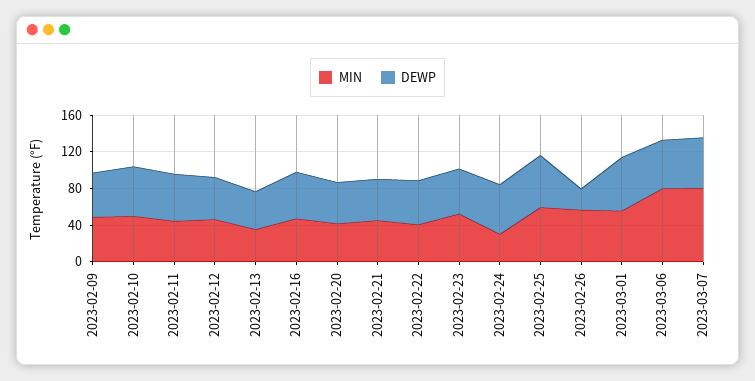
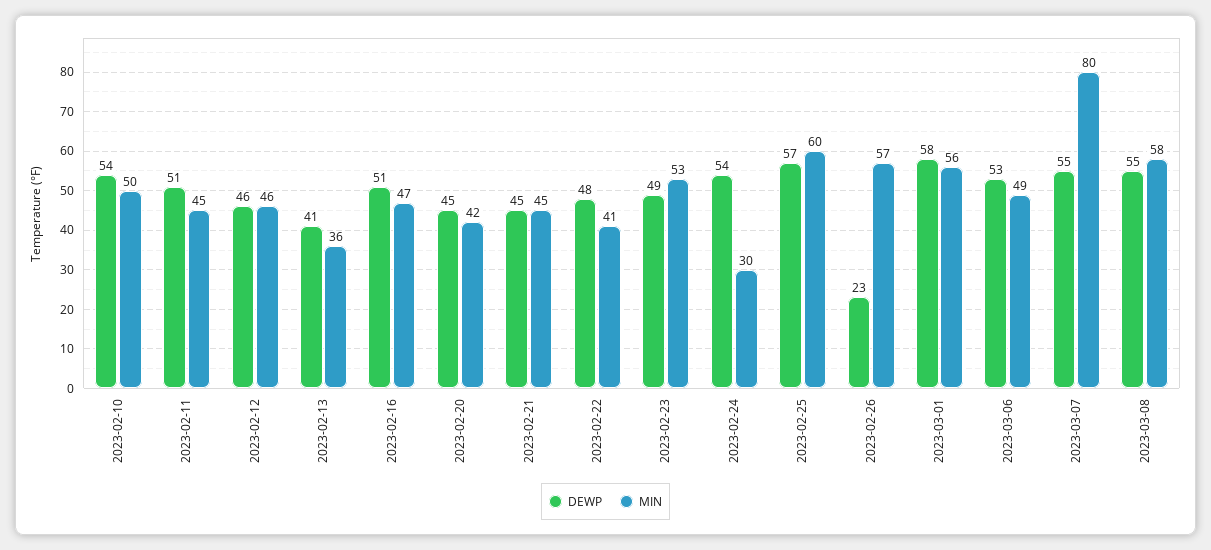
MIN, 2023-02-09: 50 -> none
DEWP, 2023-02-09: 50 -> none
MIN, 2023-03-06: 80 -> 49
DEWP, 2023-03-08: none -> 55
MIN, 2023-03-08: none -> 58

